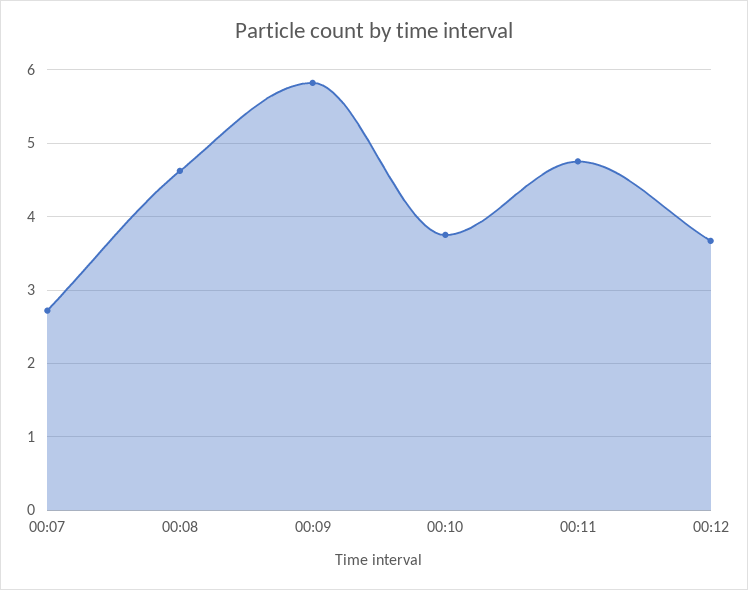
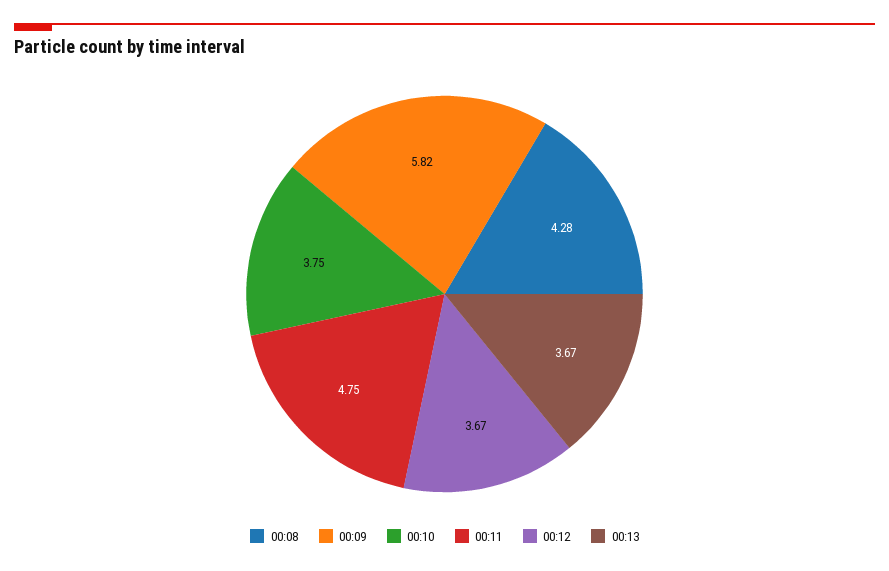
00:07: 2.7 -> none
00:08: 4.6 -> 4.28
00:13: none -> 3.67

